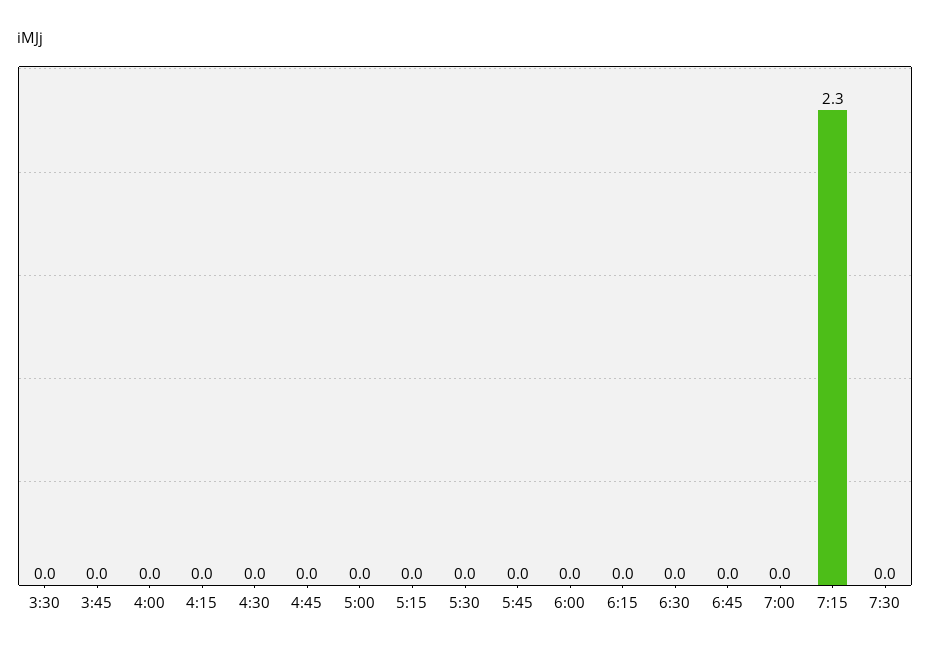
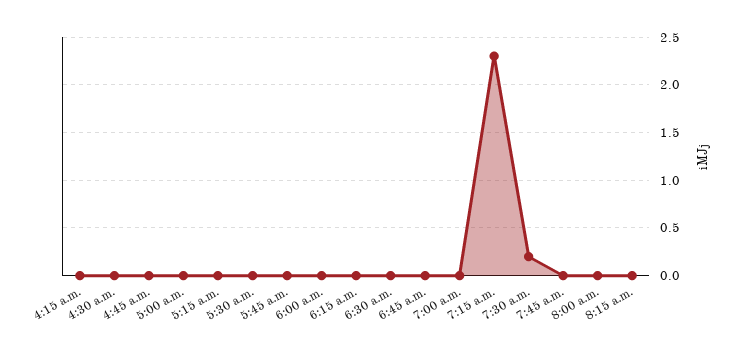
3:30: 0 -> none
3:45: 0 -> none
4:00: 0 -> none
7:30: 0 -> 0.2
7:45 a.m.: none -> 0
8:00 a.m.: none -> 0
8:15 a.m.: none -> 0

